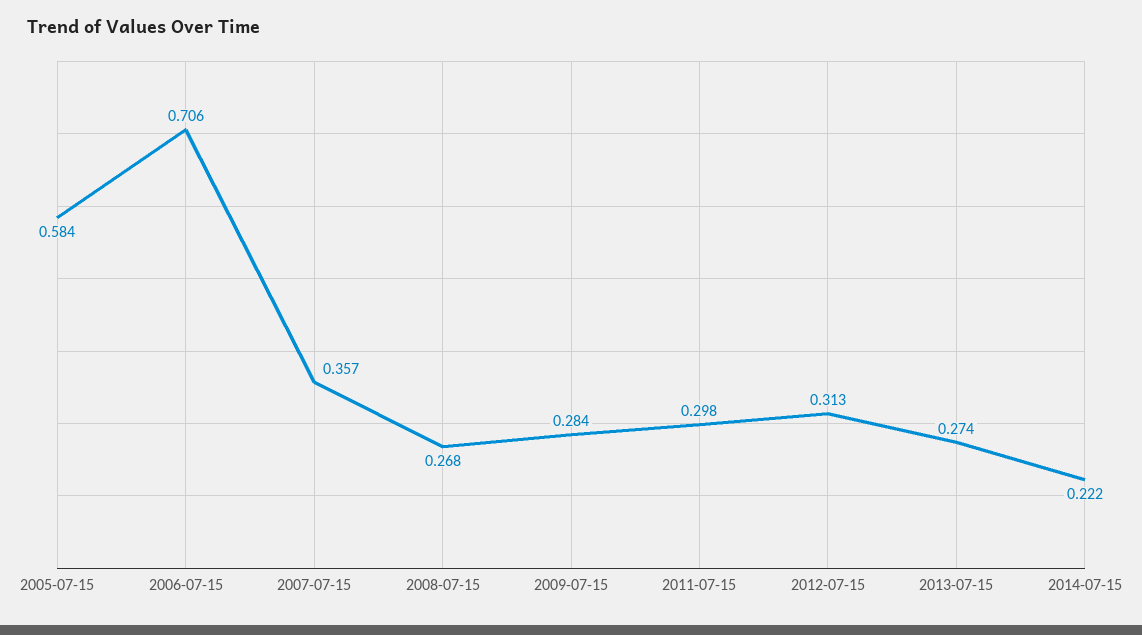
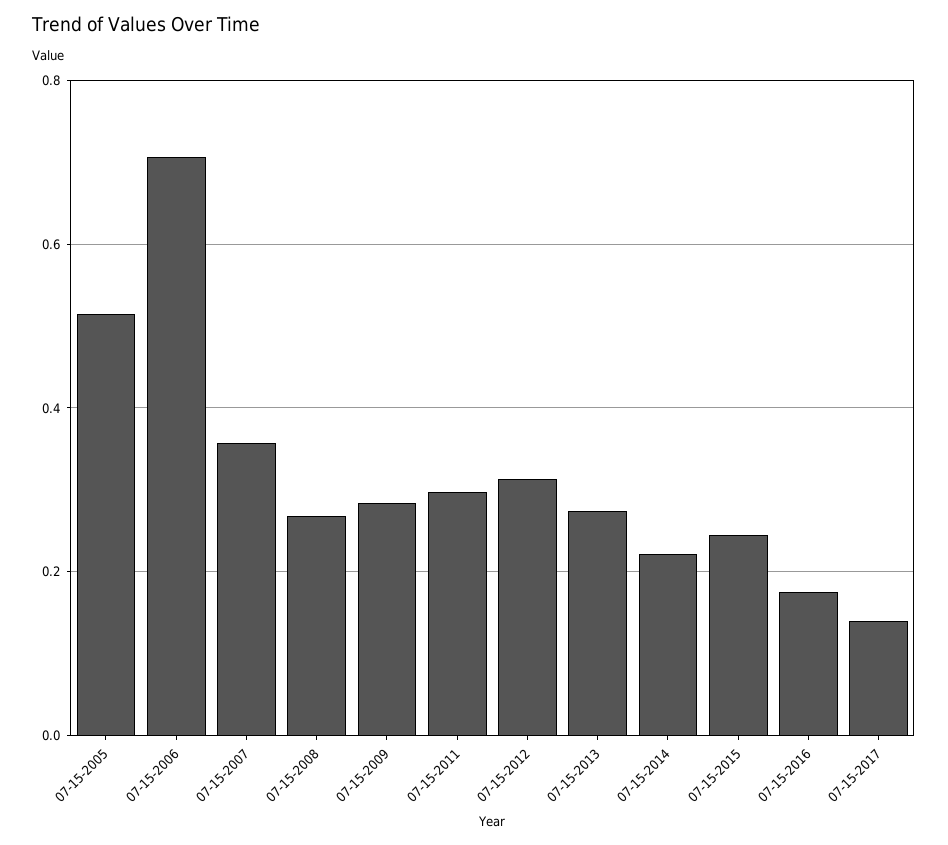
2005-07-15: 0.584 -> 0.52
07-15-2015: none -> 0.24
07-15-2016: none -> 0.18
07-15-2017: none -> 0.14

